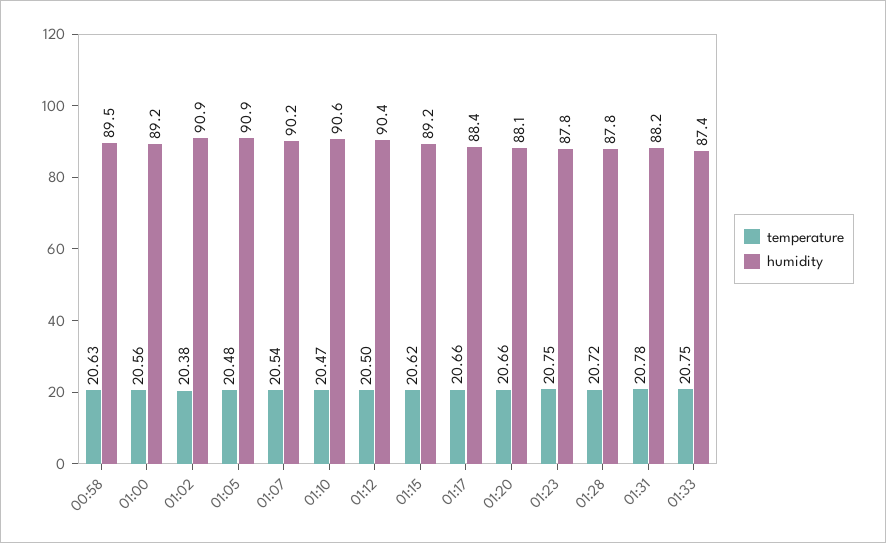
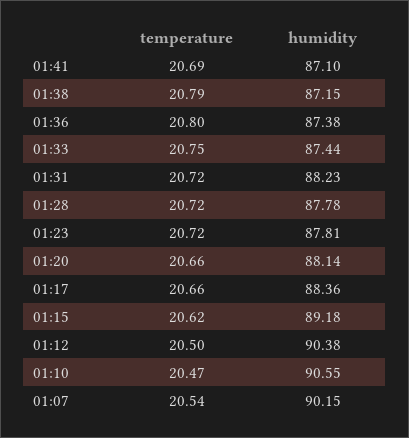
temperature, 00:58: 20.63 -> none
humidity, 00:58: 89.5 -> none
temperature, 01:00: 20.56 -> none
humidity, 01:00: 89.2 -> none
temperature, 01:02: 20.38 -> none
humidity, 01:02: 90.9 -> none
temperature, 01:05: 20.48 -> none
humidity, 01:05: 90.9 -> none
temperature, 01:23: 20.75 -> 20.72
temperature, 01:31: 20.78 -> 20.72
temperature, 01:41: none -> 20.69
humidity, 01:41: none -> 87.1
temperature, 01:38: none -> 20.79
humidity, 01:38: none -> 87.15
temperature, 01:36: none -> 20.8
humidity, 01:36: none -> 87.38

